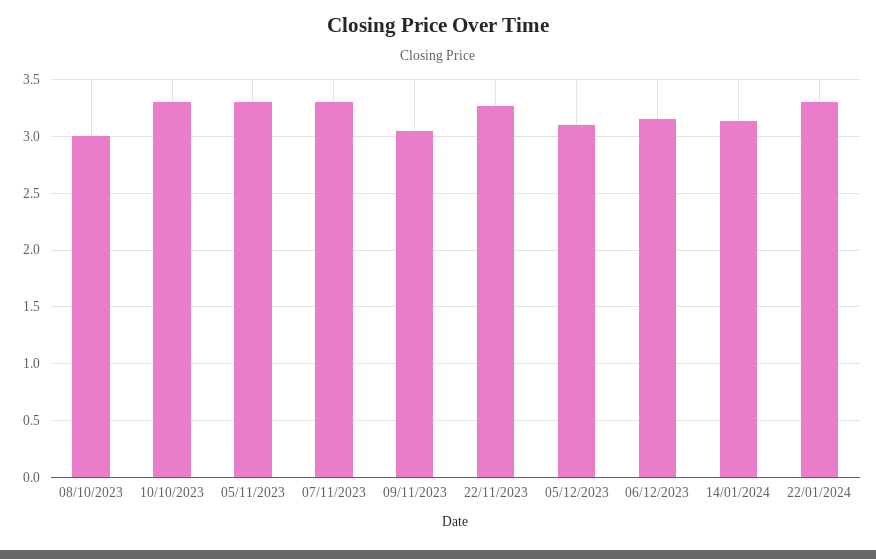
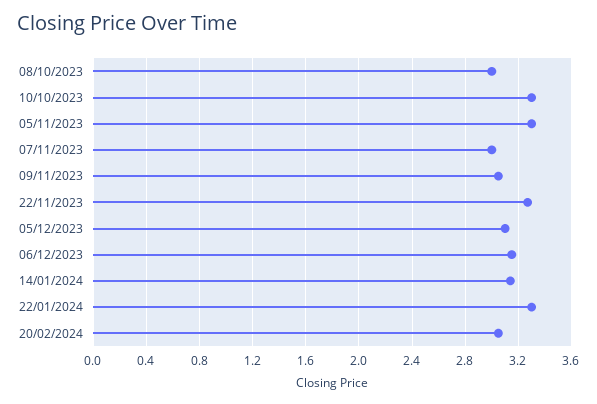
07/11/2023: 3.3 -> 3
20/02/2024: none -> 3.05

